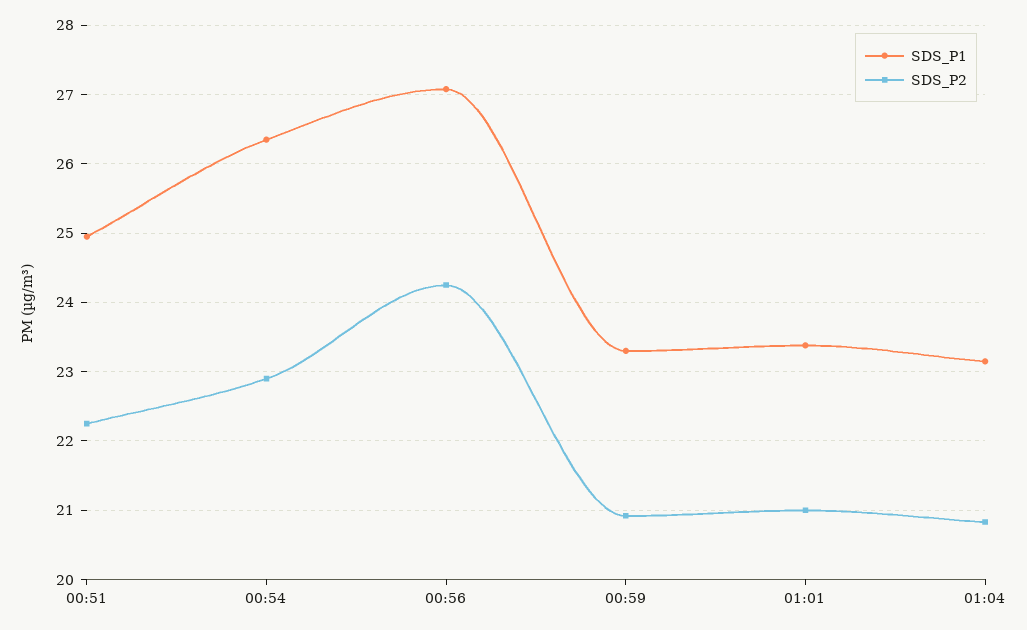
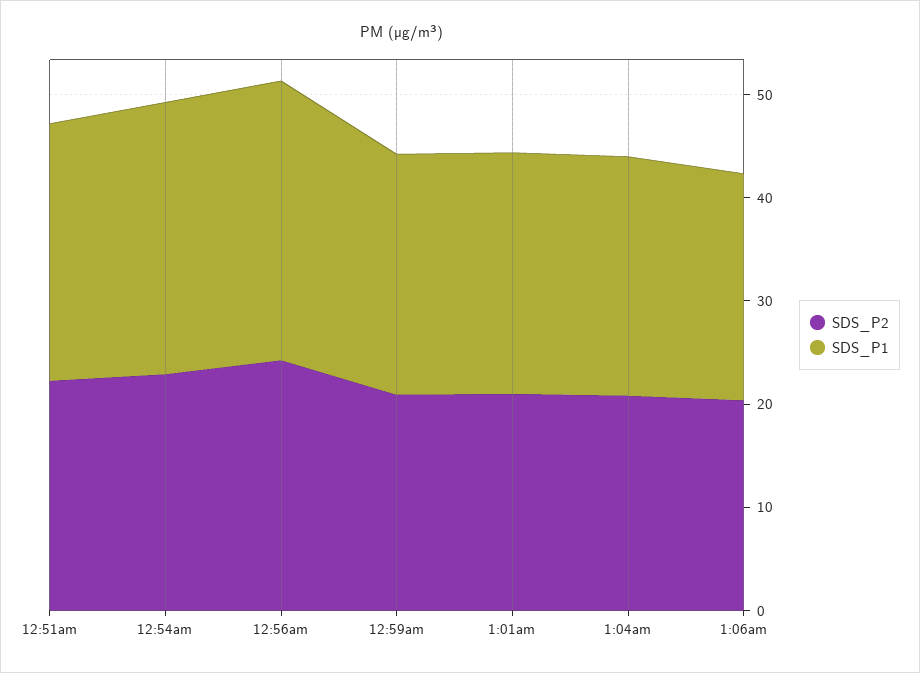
SDS_P2, 1:06am: none -> 20
SDS_P1, 1:06am: none -> 22

